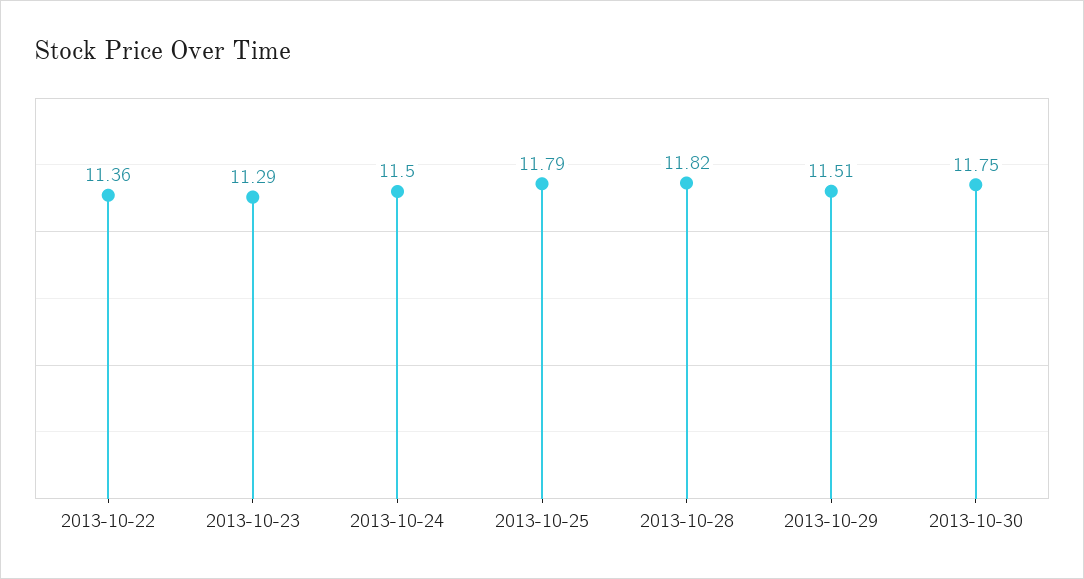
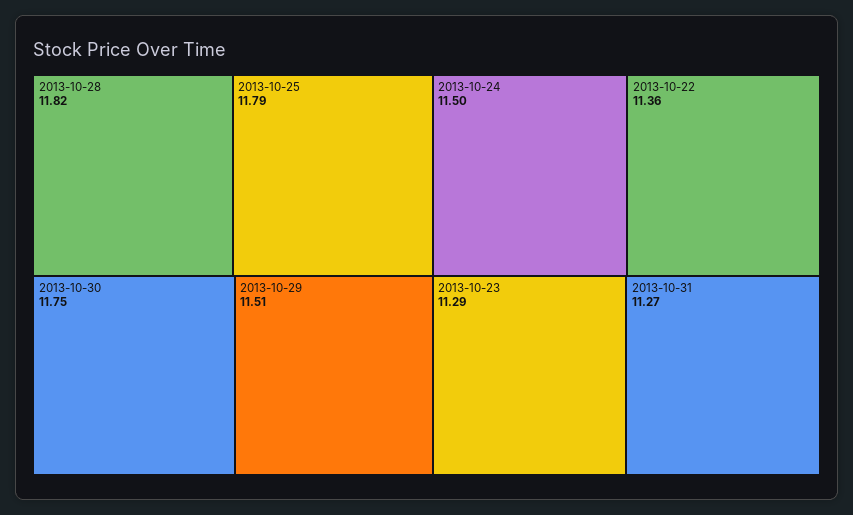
2013-10-31: none -> 11.27

